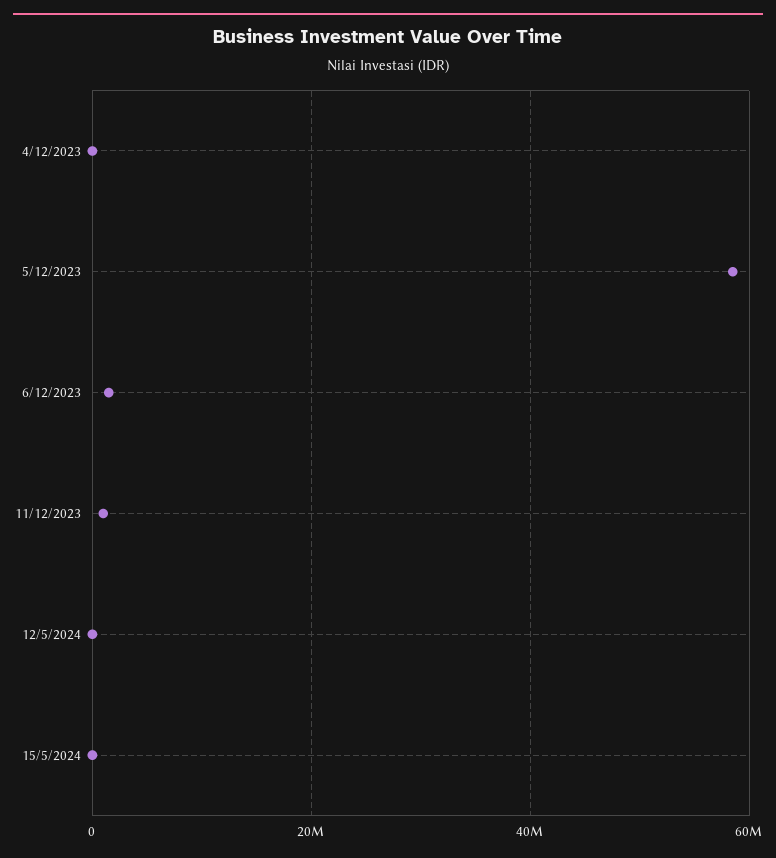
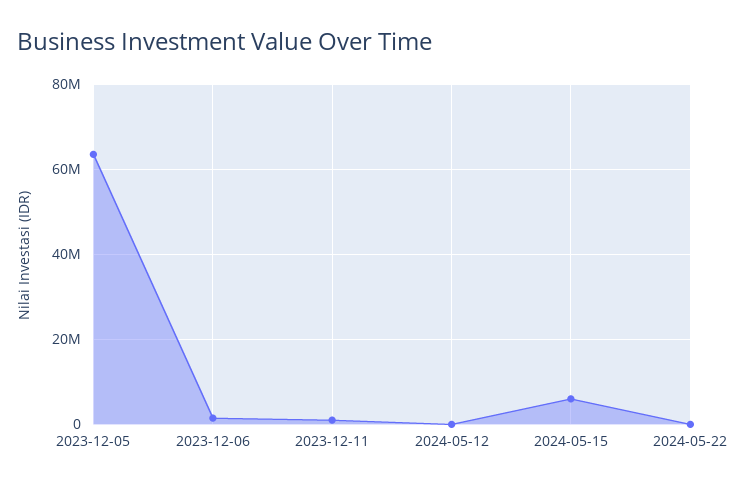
4/12/2023: 0 -> none
5/12/2023: 58000000 -> 64000000
15/5/2024: 0 -> 6000000
2024-05-22: none -> 0

